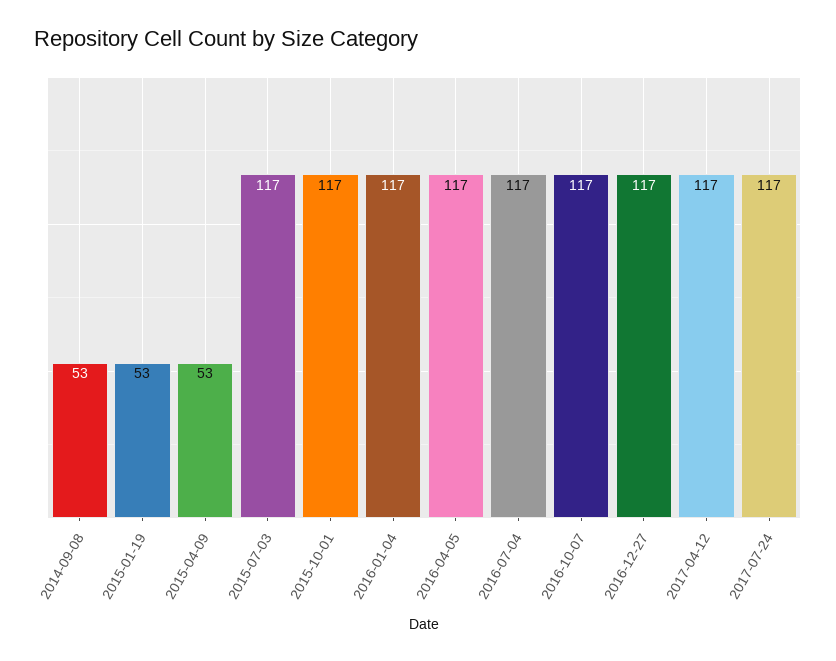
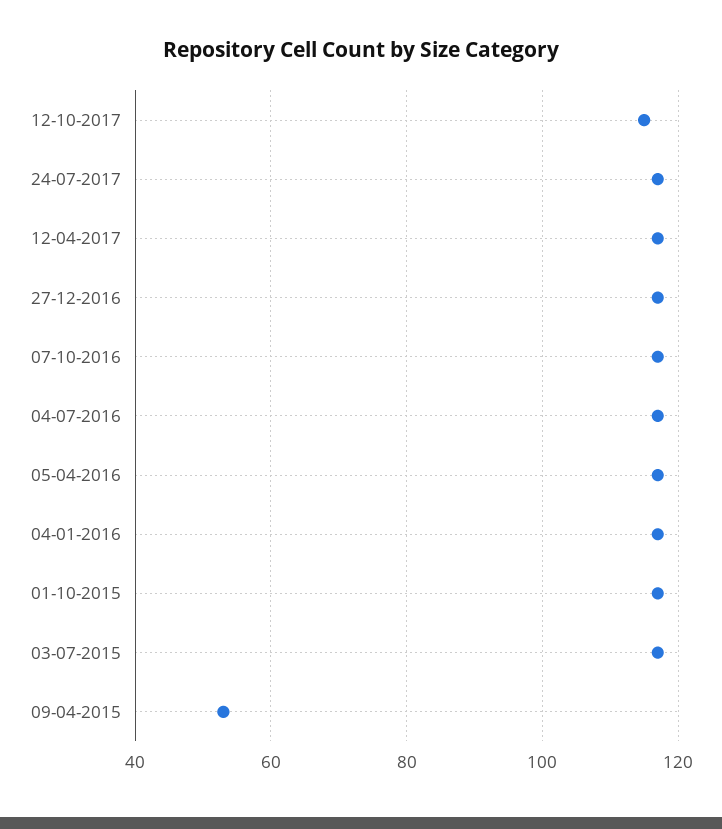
2014-09-08: 53 -> none
2015-01-19: 53 -> none
12-10-2017: none -> 115

